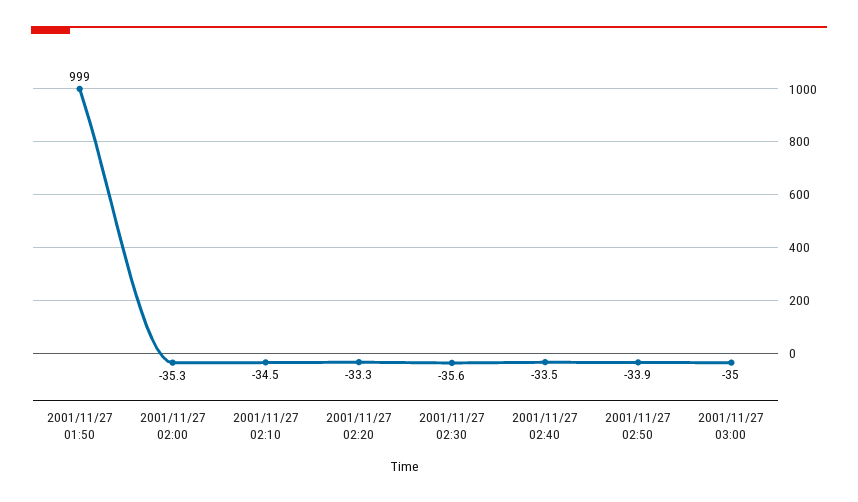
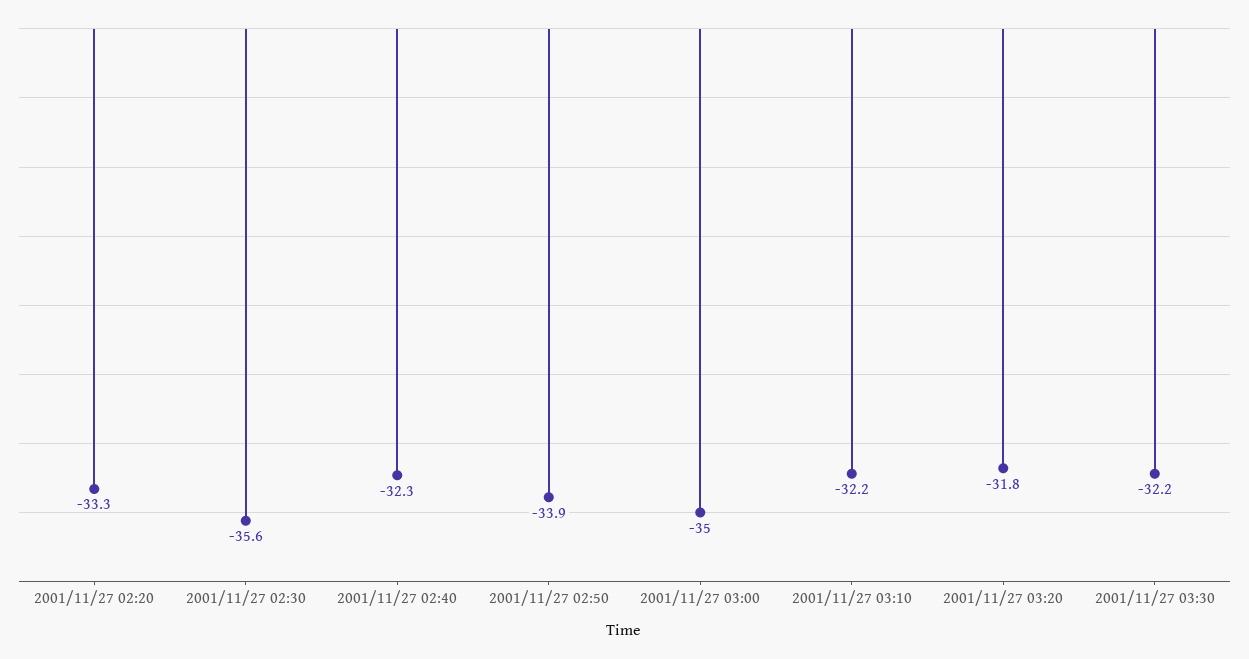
2001/11/27 01:50: 999 -> none
2001/11/27 02:00: -35.3 -> none
2001/11/27 02:10: -34.5 -> none
2001/11/27 02:40: -33.5 -> -32.3
2001/11/27 03:10: none -> -32.2
2001/11/27 03:20: none -> -31.8
2001/11/27 03:30: none -> -32.2

